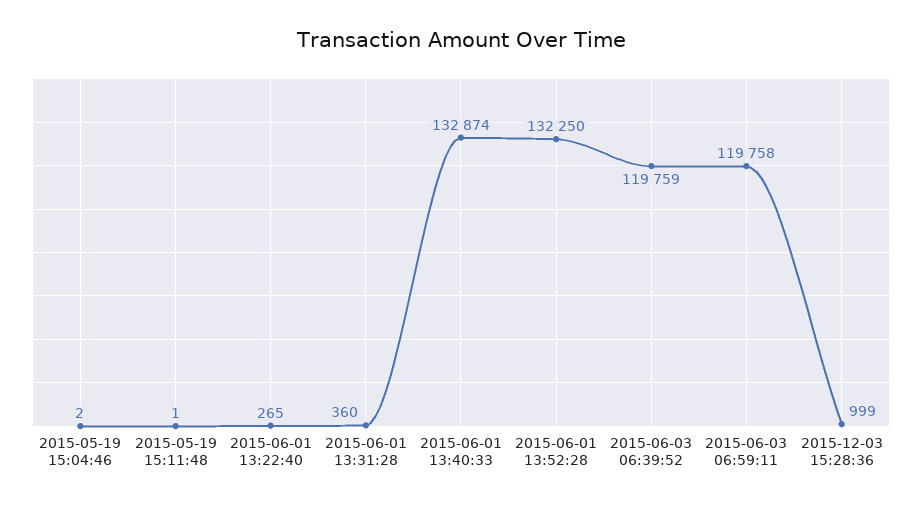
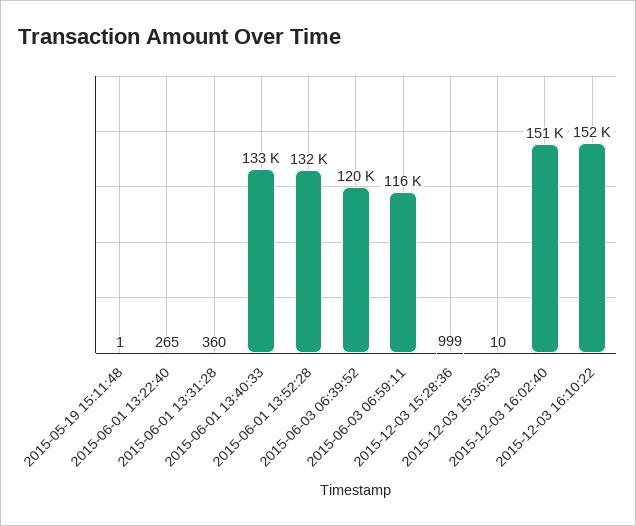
2015-05-19 15:04:46: 2 -> none
2015-06-03 06:59:11: 119758 -> 116000
2015-12-03 15:36:53: none -> 10
2015-12-03 16:02:40: none -> 151000
2015-12-03 16:10:22: none -> 152000

